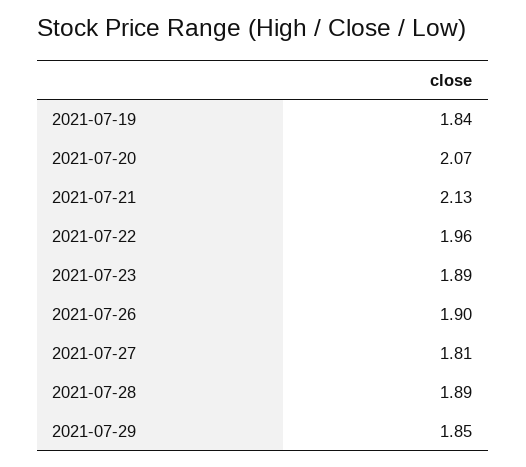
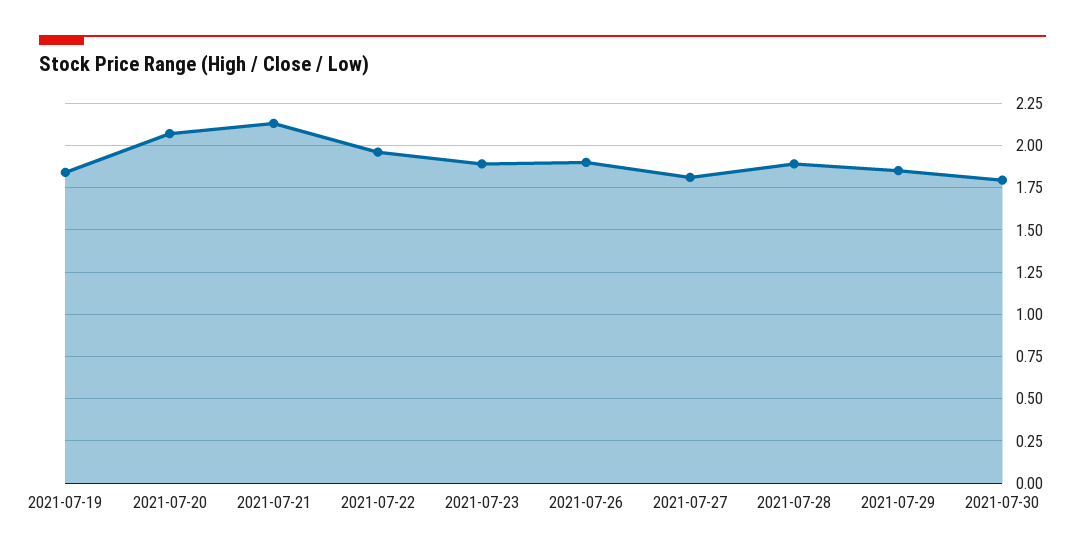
2021-07-30: none -> 1.8

